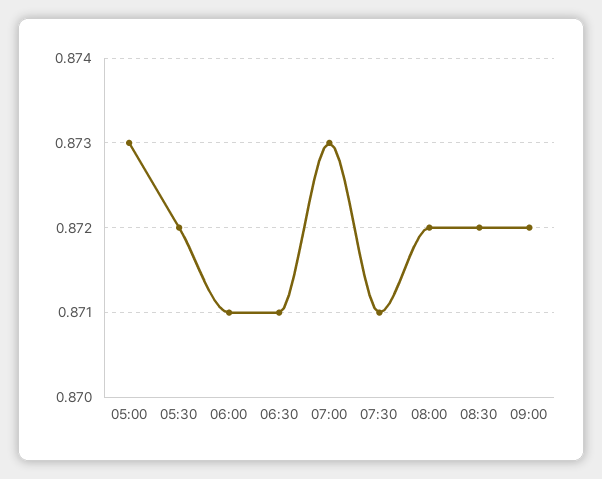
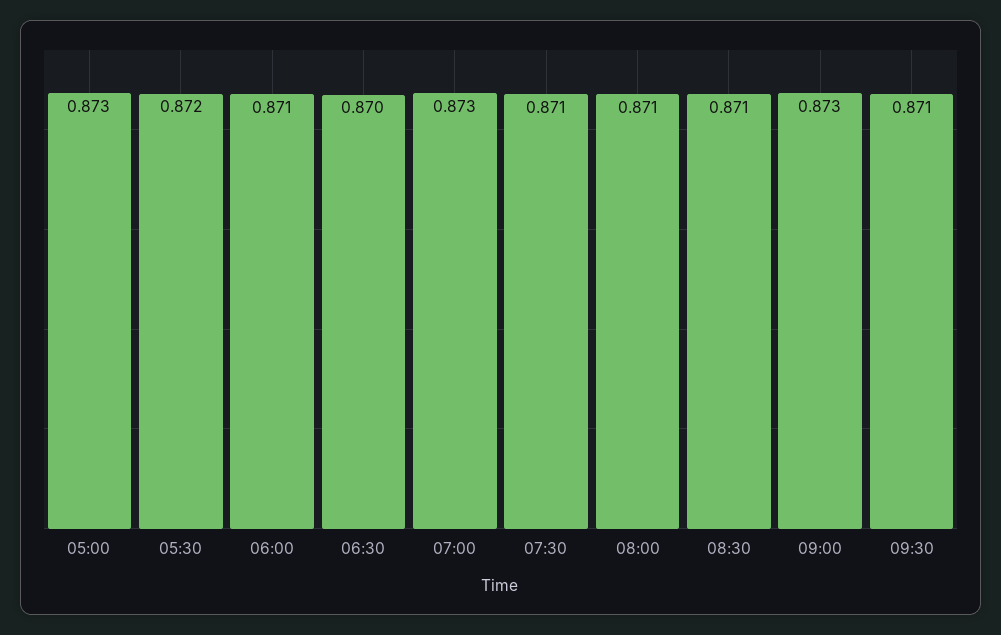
06:30: 0.871 -> 0.87
08:00: 0.872 -> 0.871
08:30: 0.872 -> 0.871
09:00: 0.872 -> 0.873
09:30: none -> 0.871

